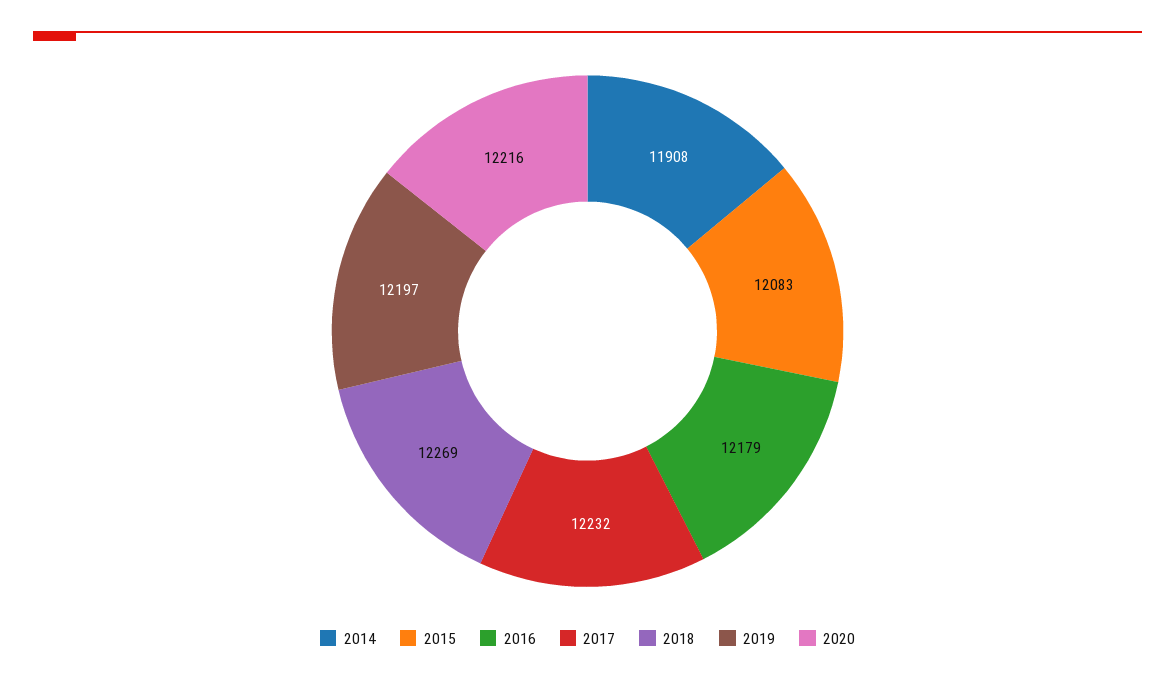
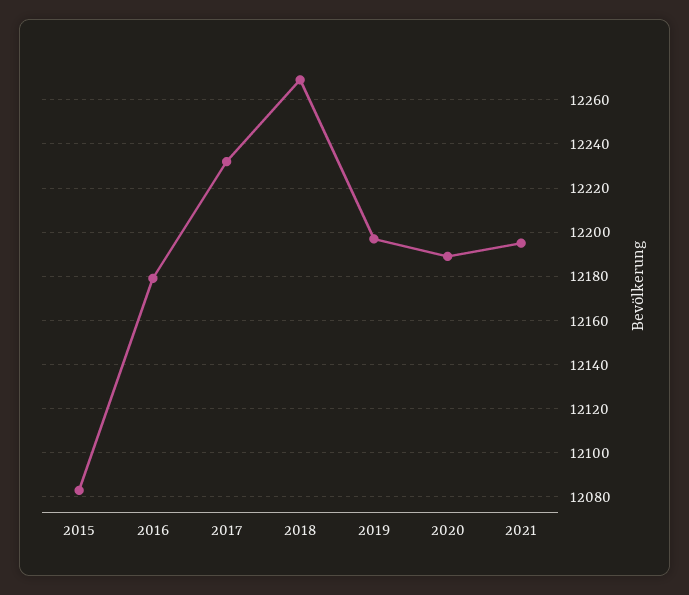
2014: 11908 -> none
2020: 12216 -> 12190
2021: none -> 12195

